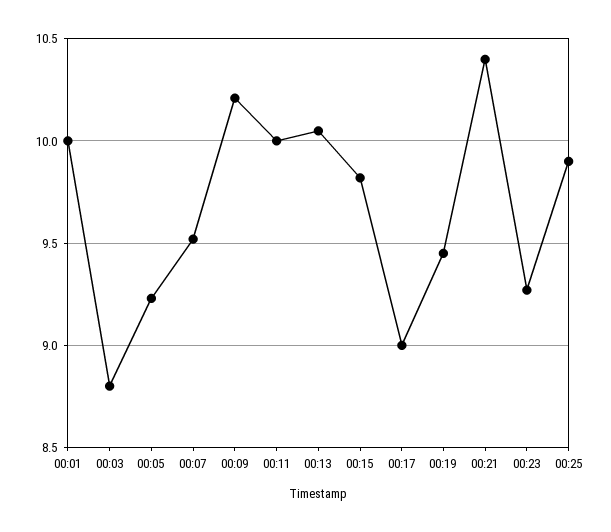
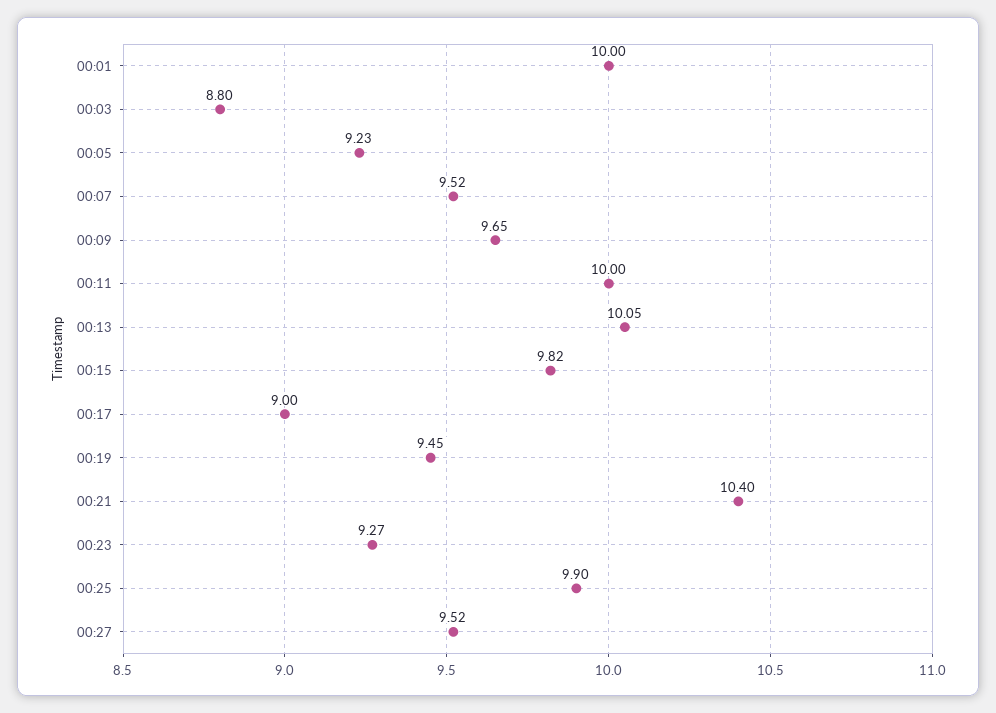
00:09: 10.2 -> 9.65
00:27: none -> 9.52

